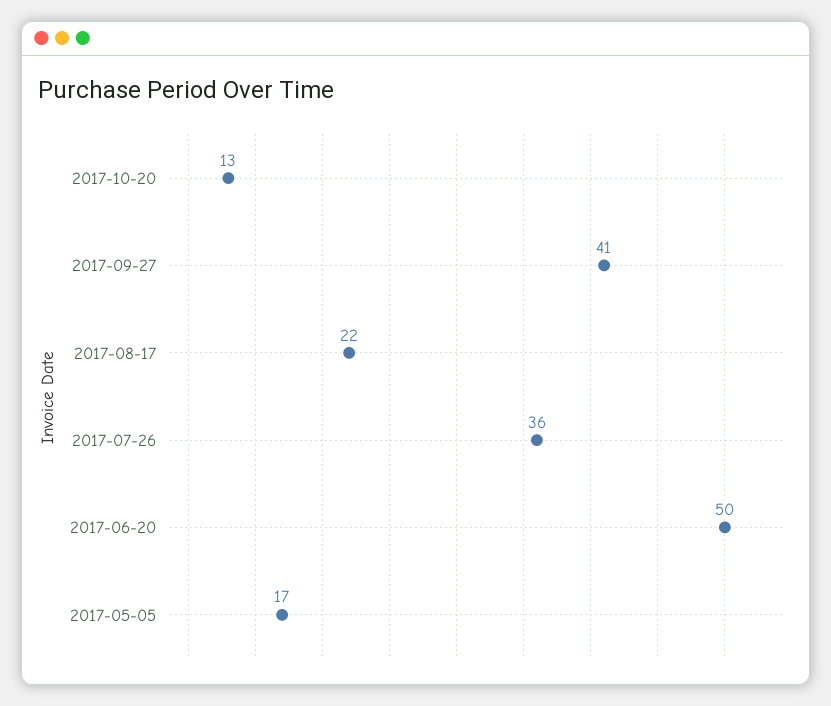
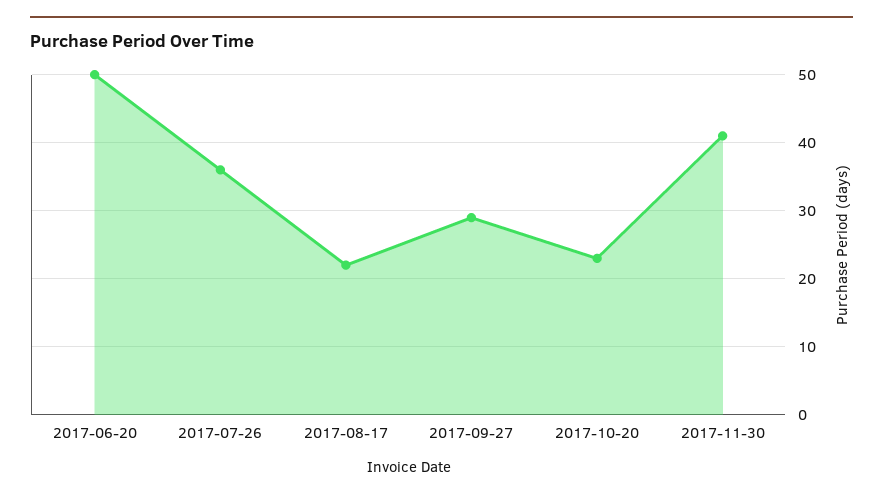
2017-10-20: 13 -> 23
2017-09-27: 41 -> 29
2017-05-05: 17 -> none
2017-11-30: none -> 41

